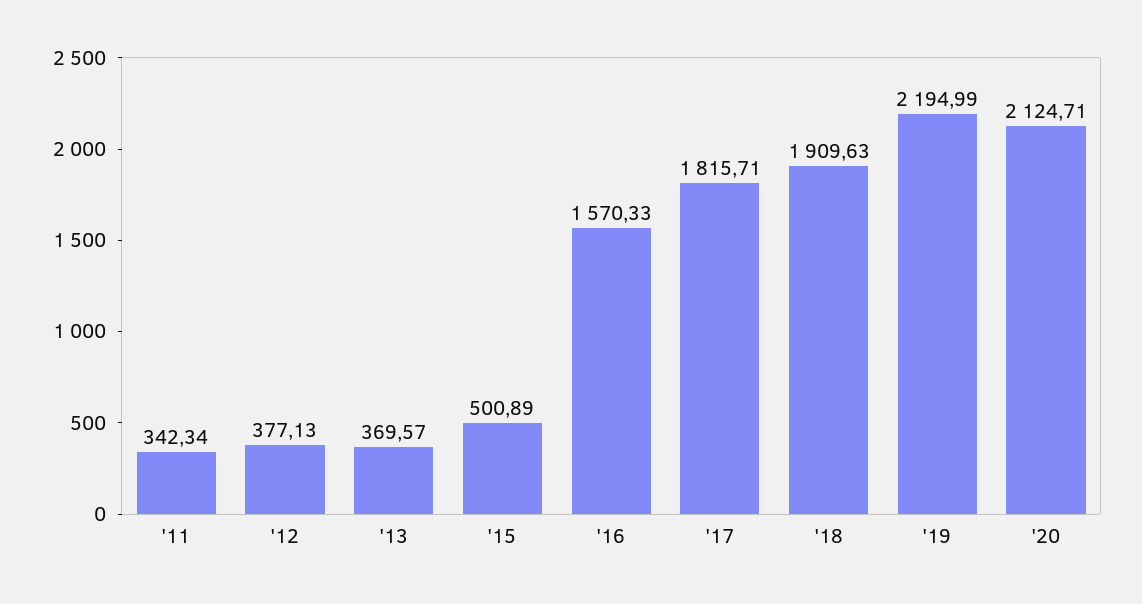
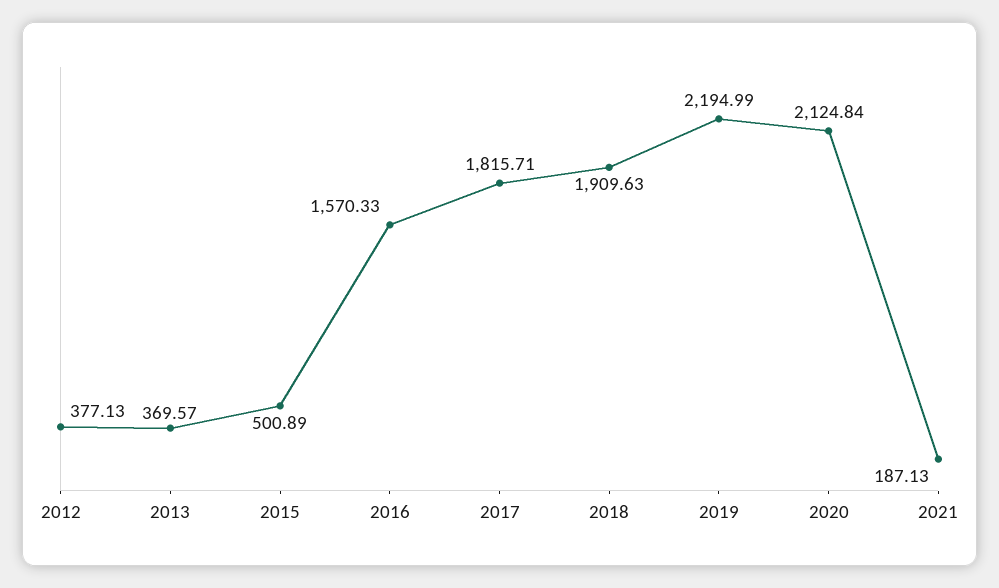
'11: 342.34 -> none
'20: 2124.71 -> 2124.84
2021: none -> 187.13

